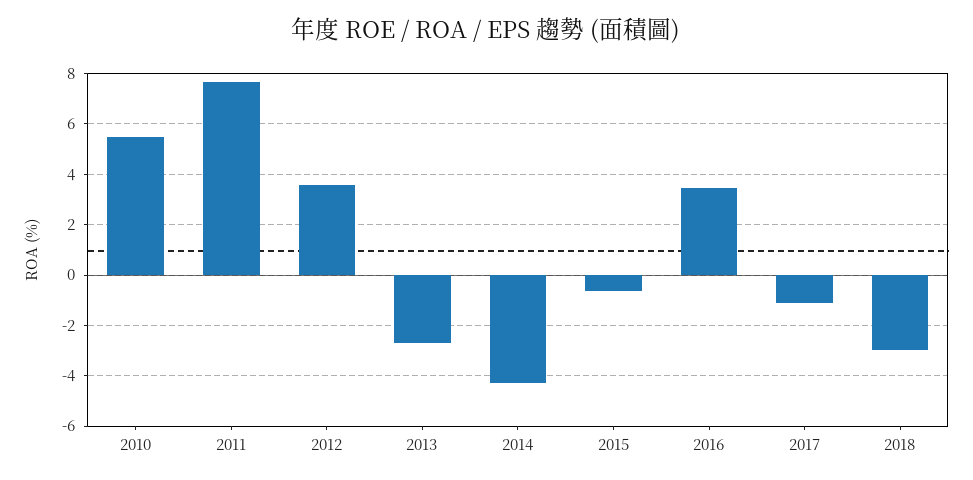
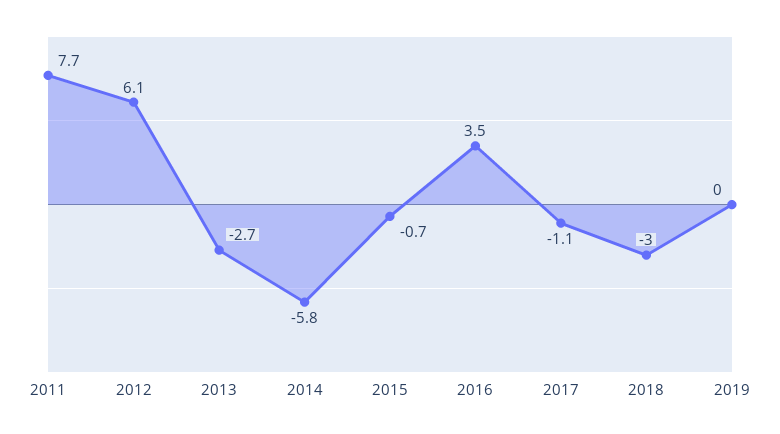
2010: 5.5 -> none
2012: 3.5 -> 6.1
2014: -4.25 -> -5.8
2019: none -> 0

